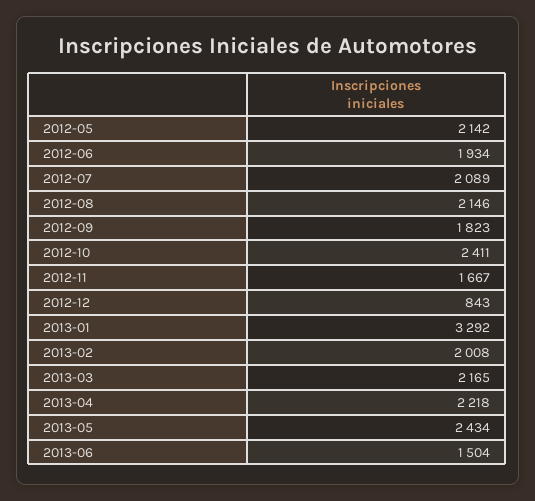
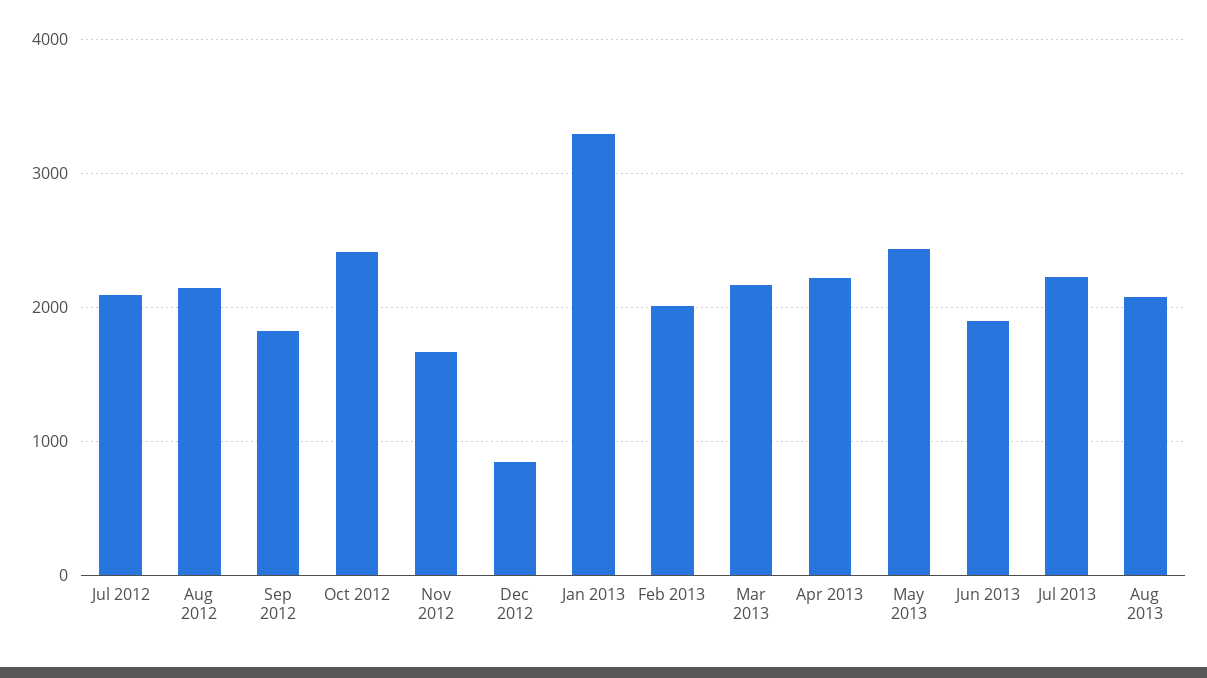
2012-05: 2142 -> none
2012-06: 1934 -> none
2013-06: 1504 -> 1900
Jul 2013: none -> 2200
Aug 2013: none -> 2100

